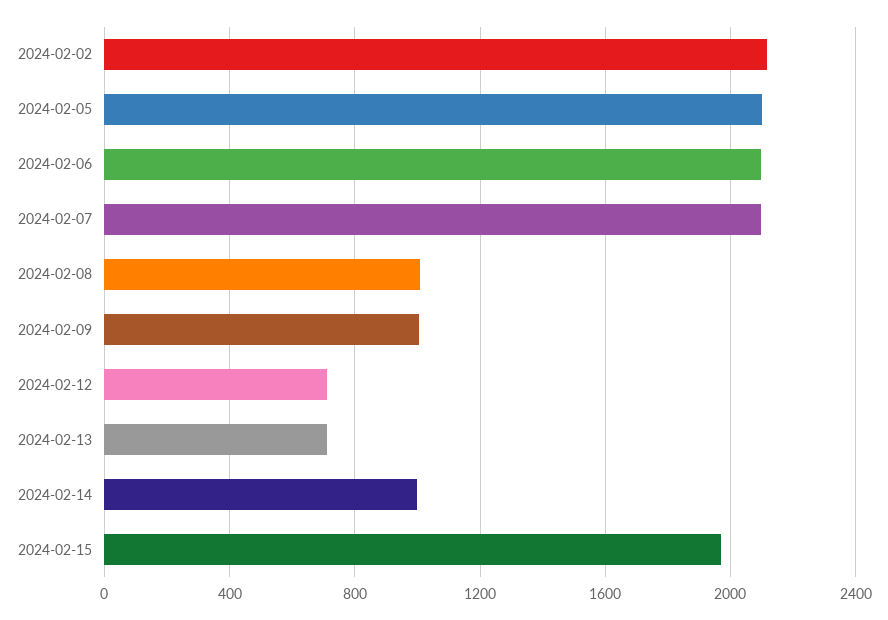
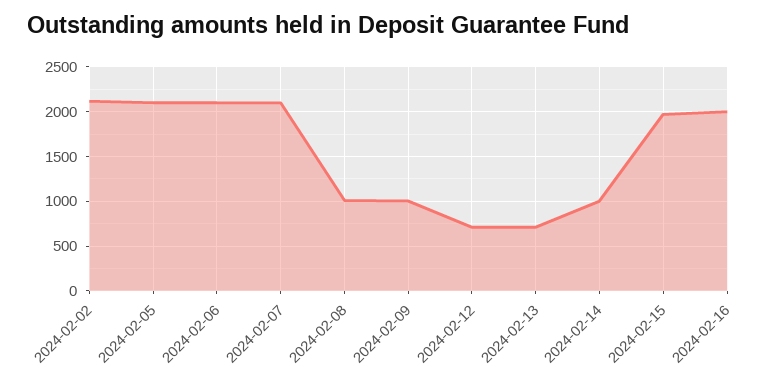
2024-02-16: none -> 2000

